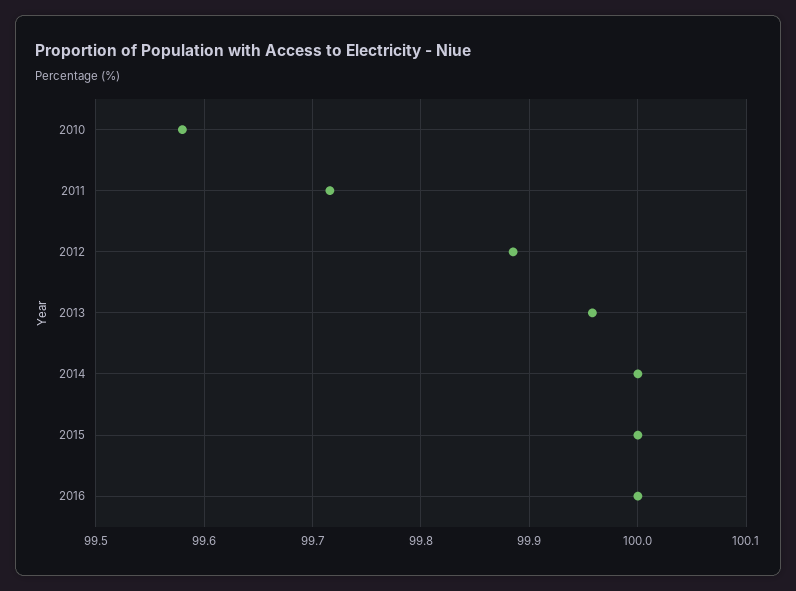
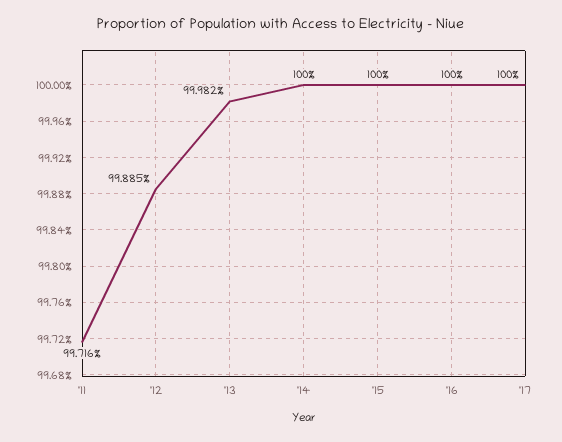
2010: 99.58 -> none
2013: 99.96 -> 99.982
'17: none -> 100

